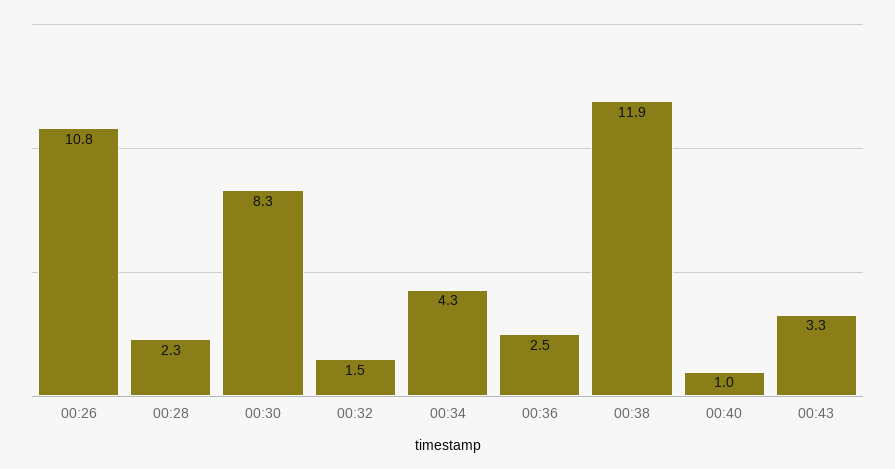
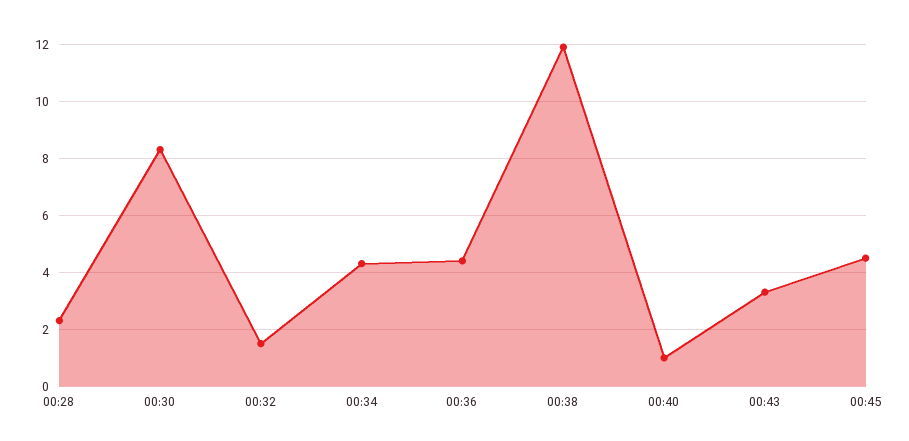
00:26: 10.8 -> none
00:36: 2.5 -> 4.5
00:45: none -> 4.5

